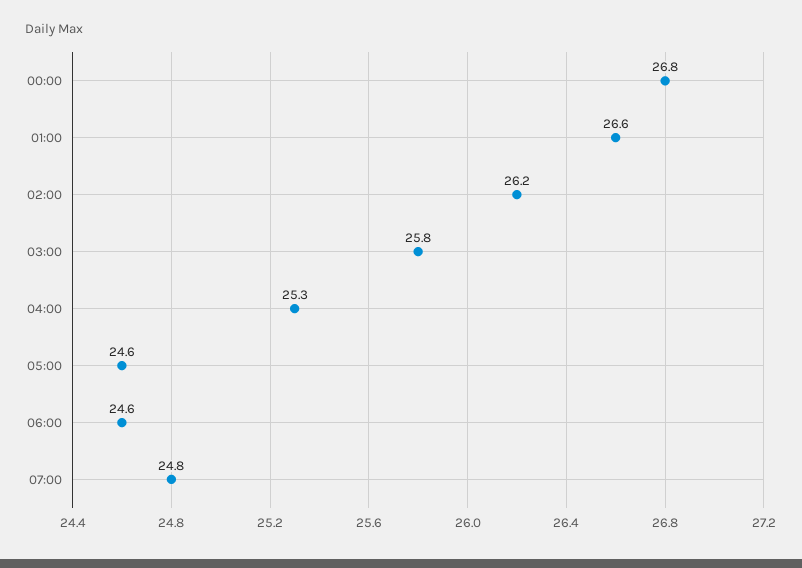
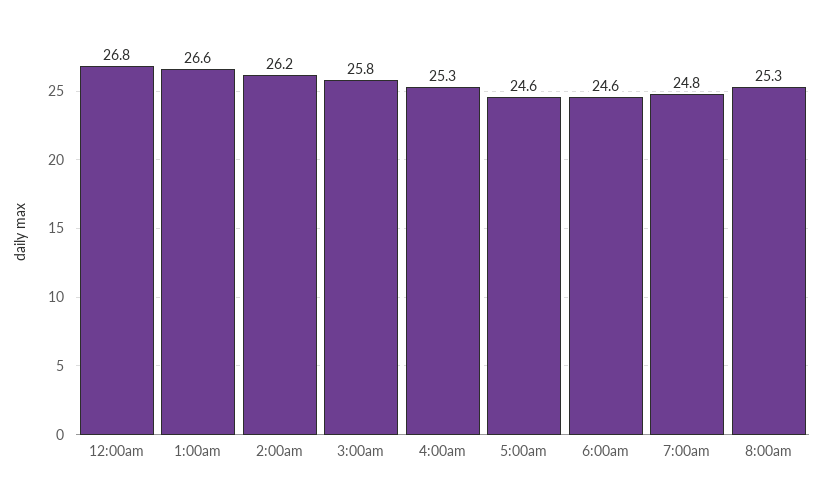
8:00am: none -> 25.3

